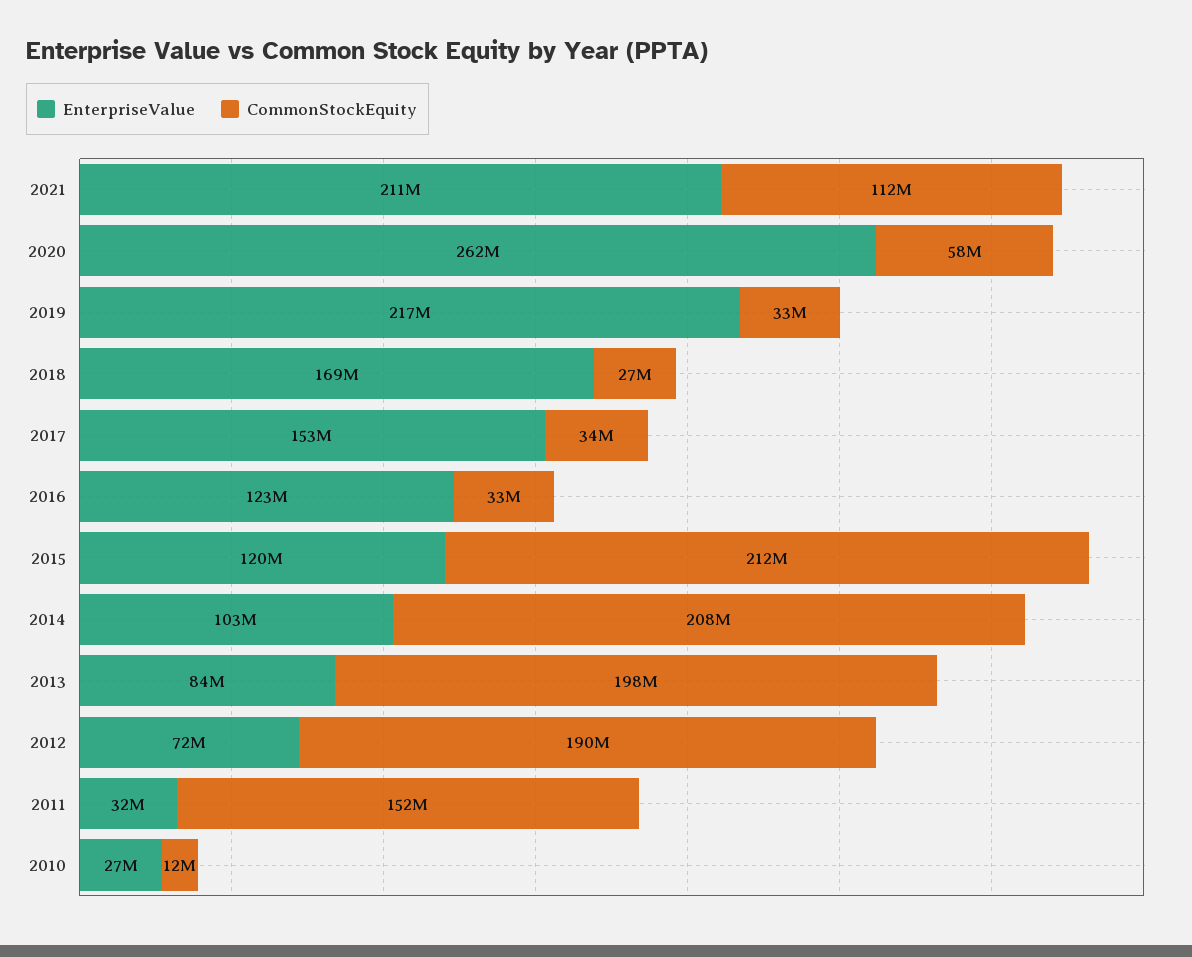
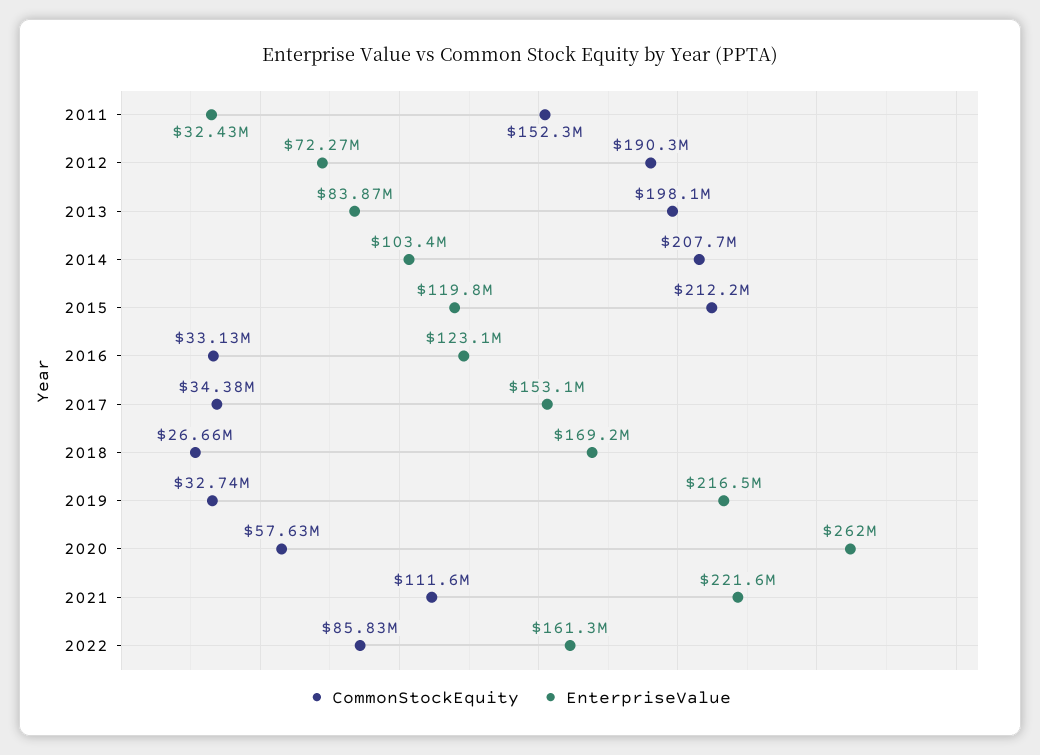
EnterpriseValue, 2021: 211000000 -> 221600000
EnterpriseValue, 2010: 27000000 -> none
CommonStockEquity, 2010: 12000000 -> none
CommonStockEquity, 2022: none -> 85830000
EnterpriseValue, 2022: none -> 161300000

